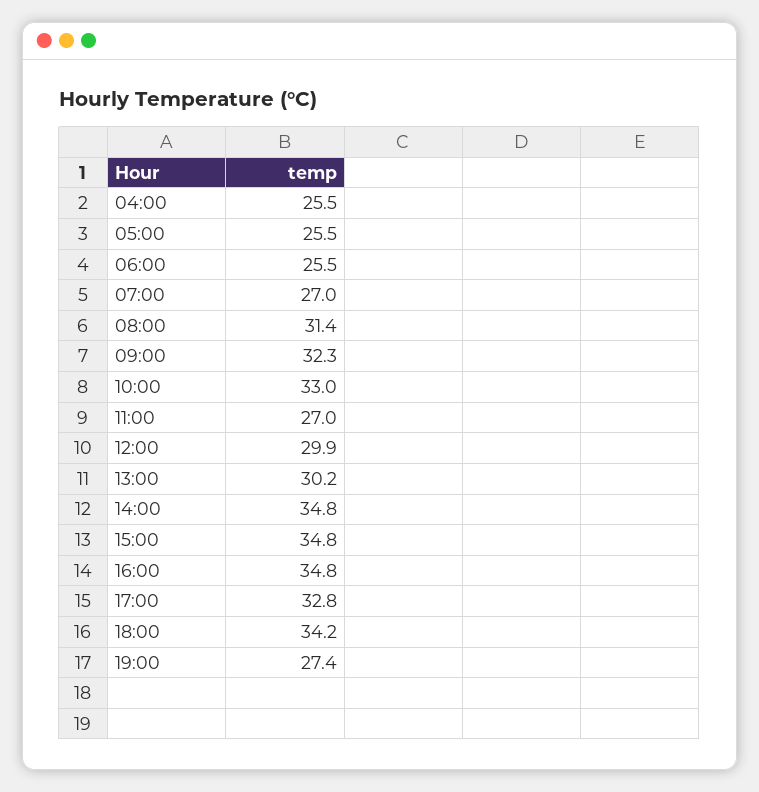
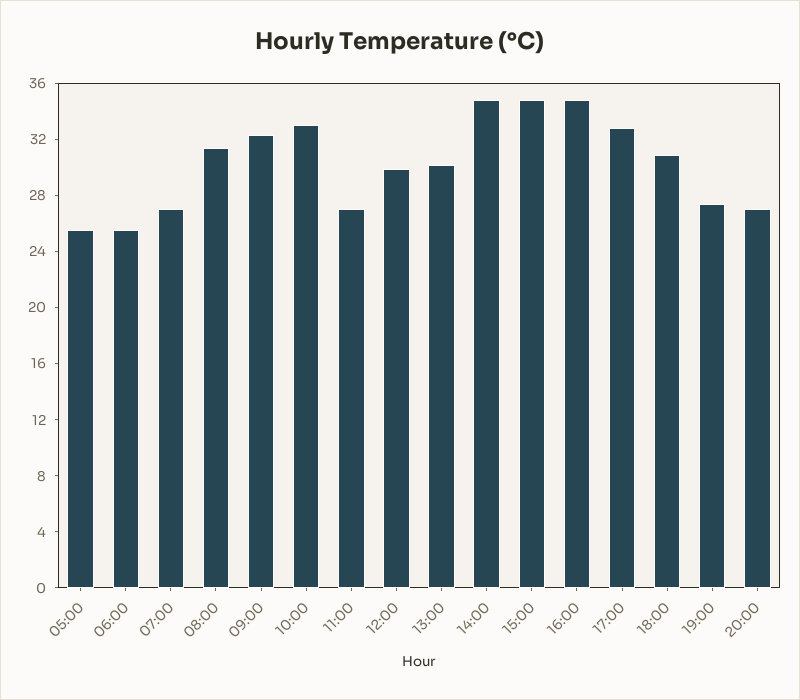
04:00: 25.5 -> none
18:00: 34.2 -> 31
20:00: none -> 27

